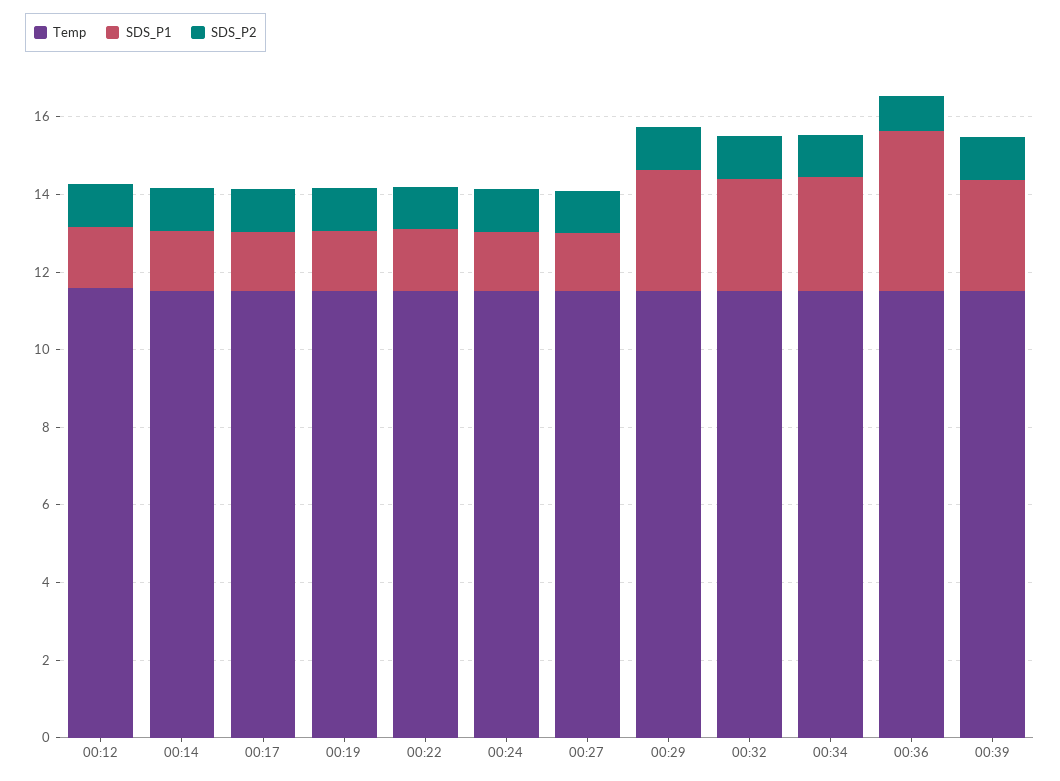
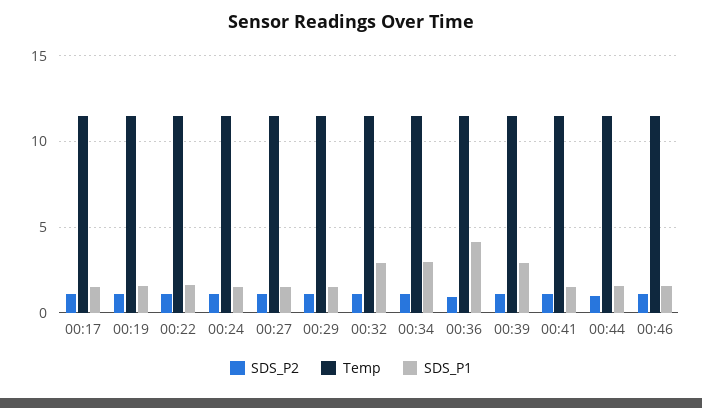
Temp, 00:12: 11.5 -> none
SDS_P1, 00:12: 1.5 -> none
SDS_P2, 00:12: 1 -> none
Temp, 00:14: 11.5 -> none
SDS_P1, 00:14: 1.5 -> none
SDS_P2, 00:14: 1 -> none
SDS_P1, 00:29: 3 -> 1.5
SDS_P2, 00:41: none -> 1
Temp, 00:41: none -> 11.5
SDS_P1, 00:41: none -> 1.5
SDS_P2, 00:44: none -> 1
Temp, 00:44: none -> 11.5
SDS_P1, 00:44: none -> 1.5
SDS_P2, 00:46: none -> 1
Temp, 00:46: none -> 11.5
SDS_P1, 00:46: none -> 1.5

